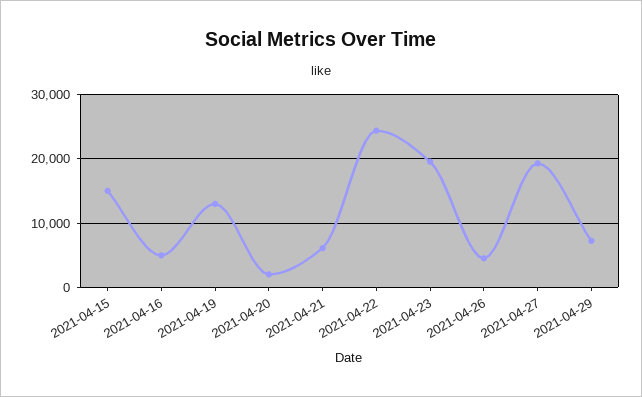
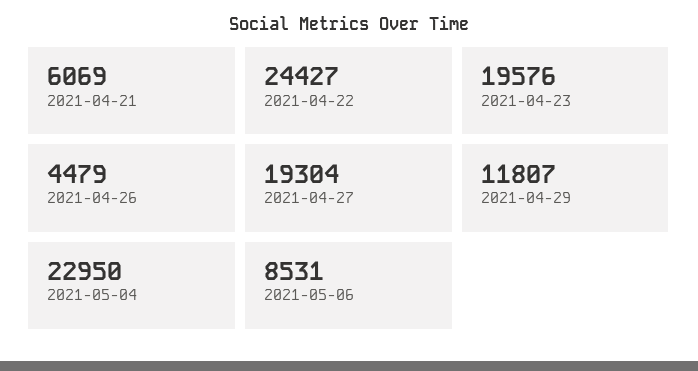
2021-04-15: 15000 -> none
2021-04-16: 5000 -> none
2021-04-19: 13000 -> none
2021-04-20: 2000 -> none
2021-04-29: 7000 -> 11807
2021-05-04: none -> 22950
2021-05-06: none -> 8531

